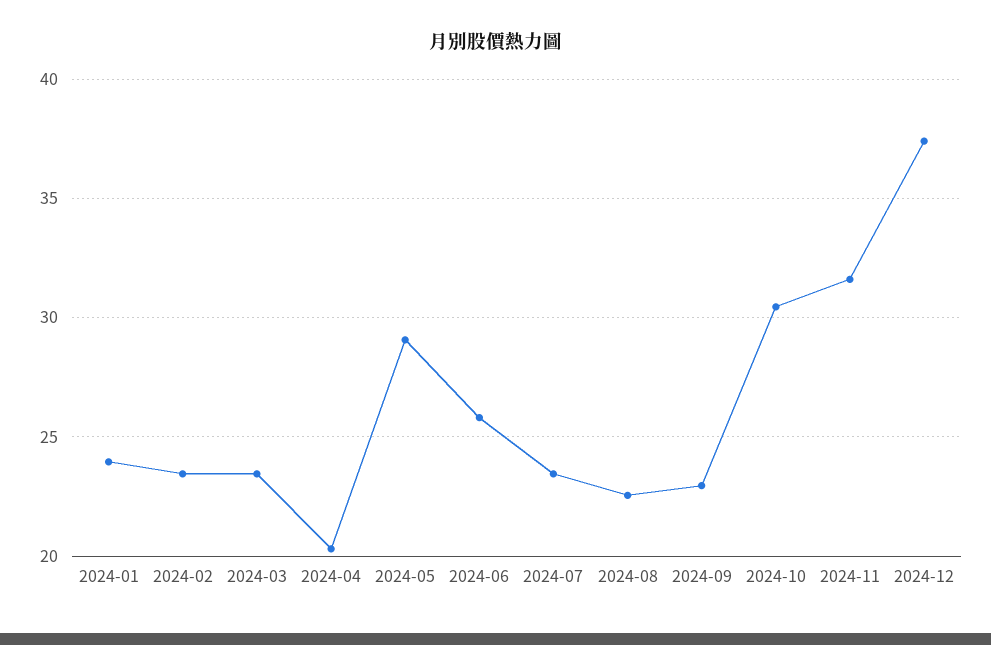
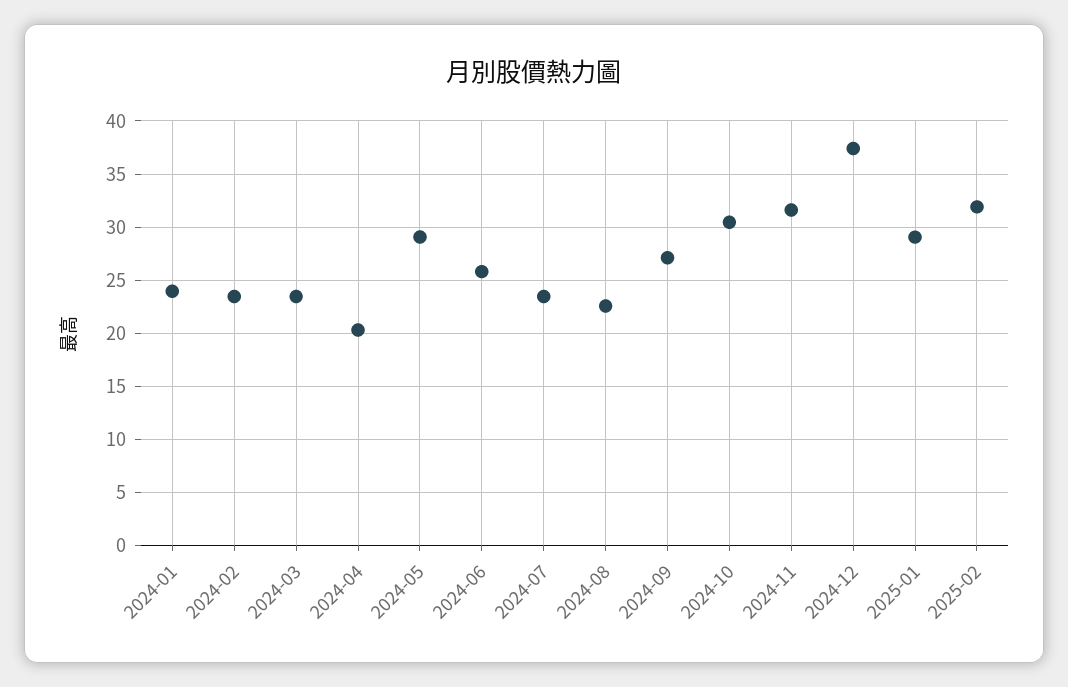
2024-09: 23 -> 27
2025-01: none -> 29
2025-02: none -> 32

